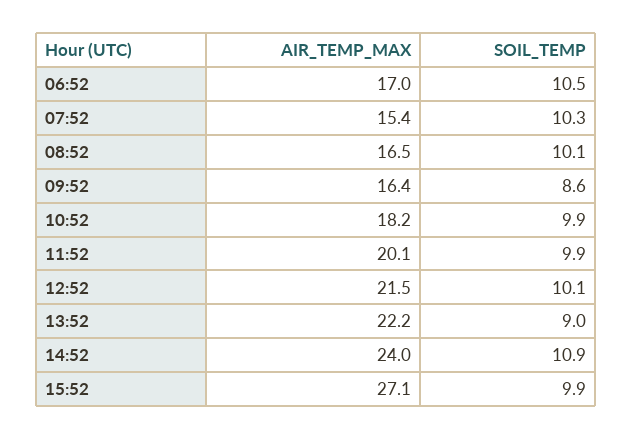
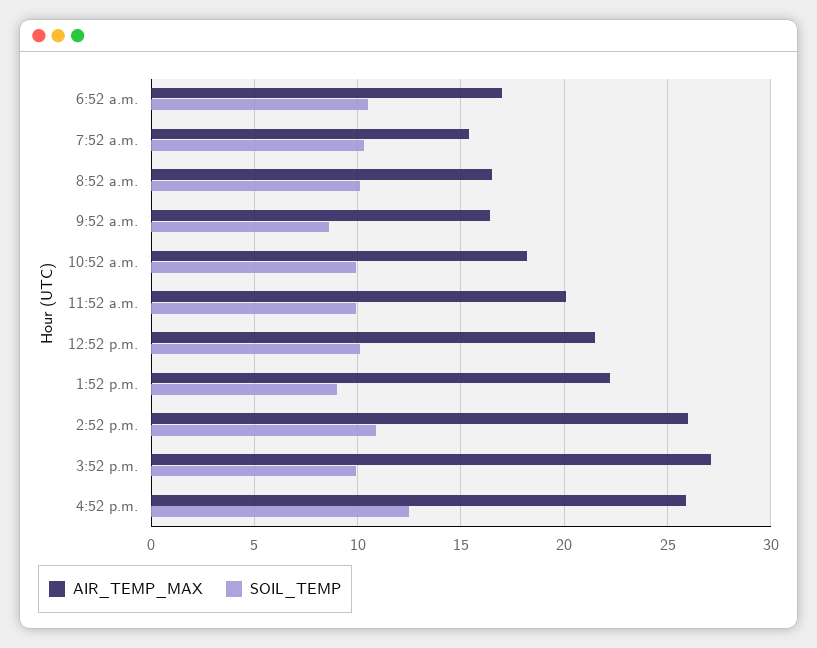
AIR_TEMP_MAX, 14:52: 24 -> 26
AIR_TEMP_MAX, 4:52 p.m.: none -> 26
SOIL_TEMP, 4:52 p.m.: none -> 12.5

